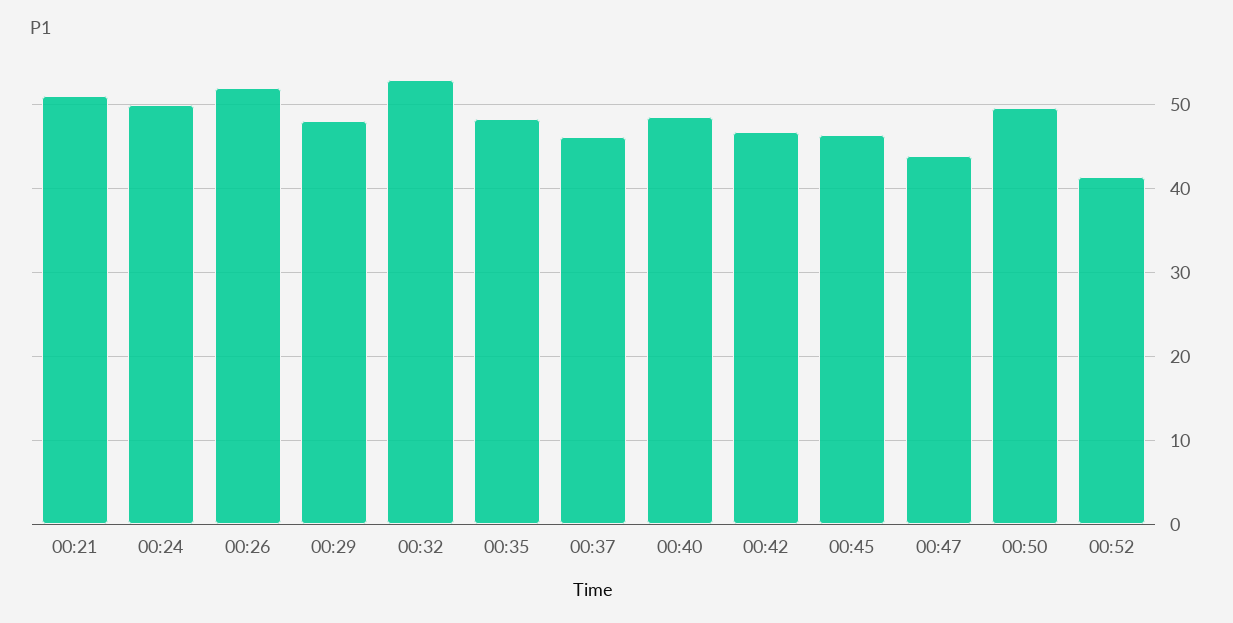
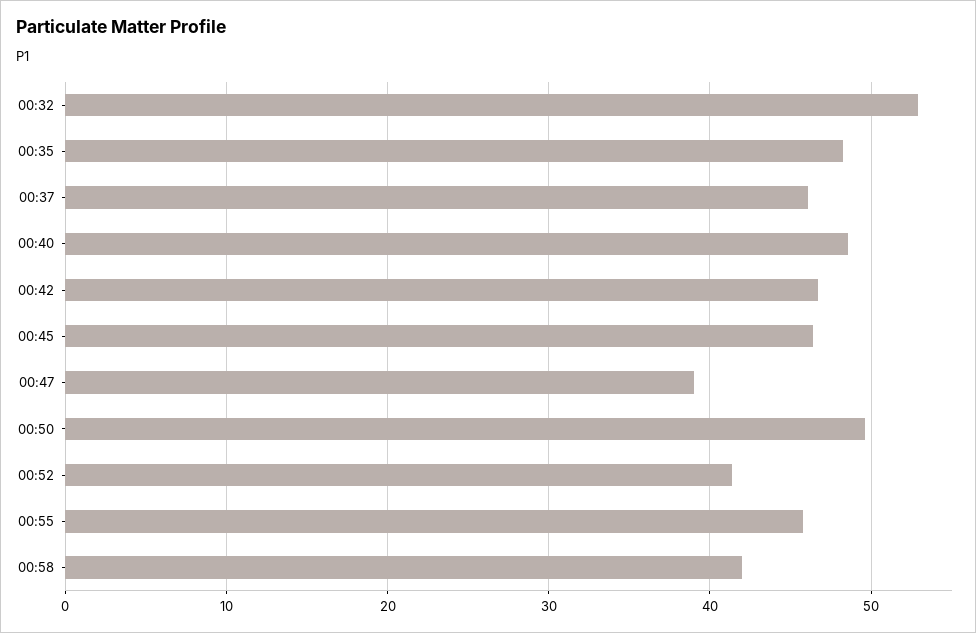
00:21: 51 -> none
00:24: 50 -> none
00:26: 52 -> none
00:29: 48 -> none
00:47: 44 -> 39
00:55: none -> 46
00:58: none -> 42

